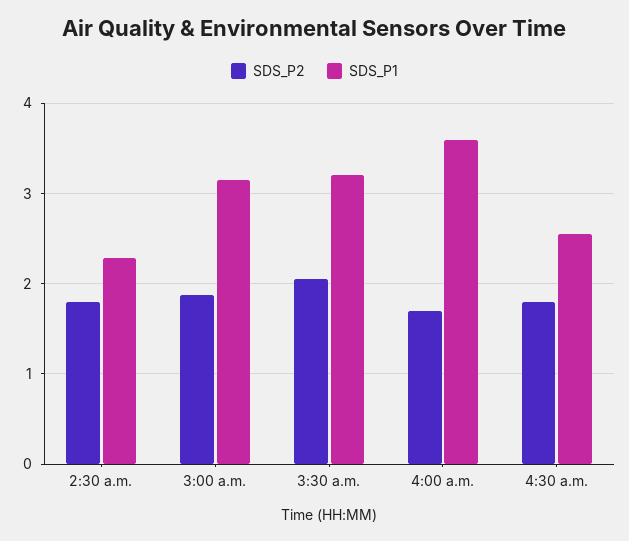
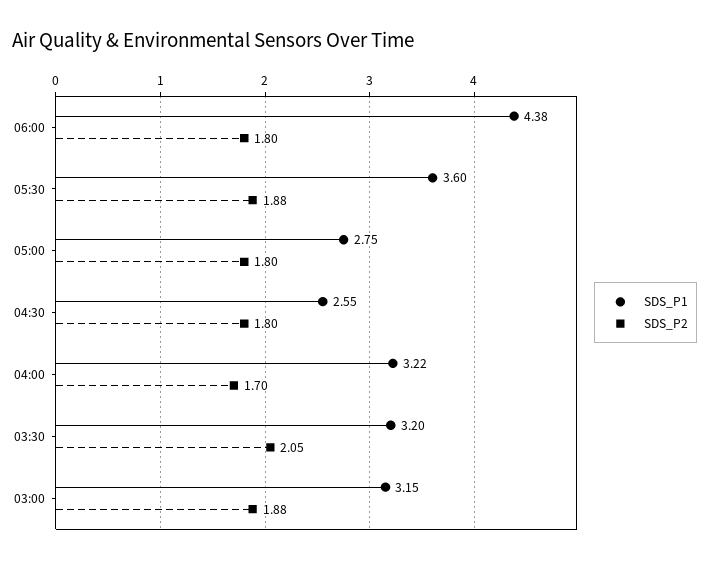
SDS_P2, 2:30 a.m.: 1.8 -> none
SDS_P1, 2:30 a.m.: 2.3 -> none
SDS_P1, 4:00 a.m.: 3.6 -> 3.22
SDS_P1, 06:00: none -> 4.38
SDS_P2, 06:00: none -> 1.8
SDS_P1, 05:30: none -> 3.6
SDS_P2, 05:30: none -> 1.88
SDS_P1, 05:00: none -> 2.75
SDS_P2, 05:00: none -> 1.8

